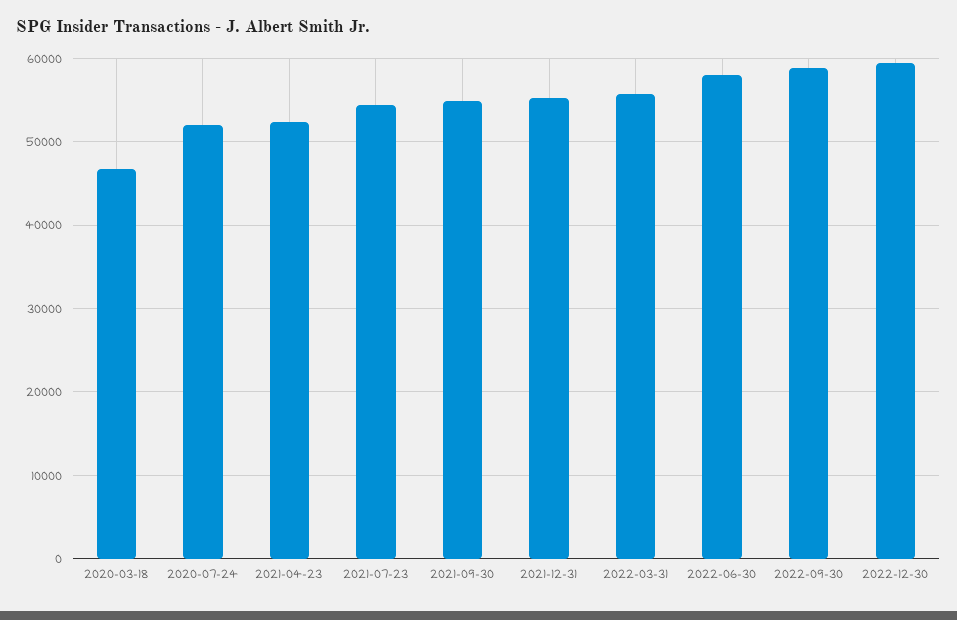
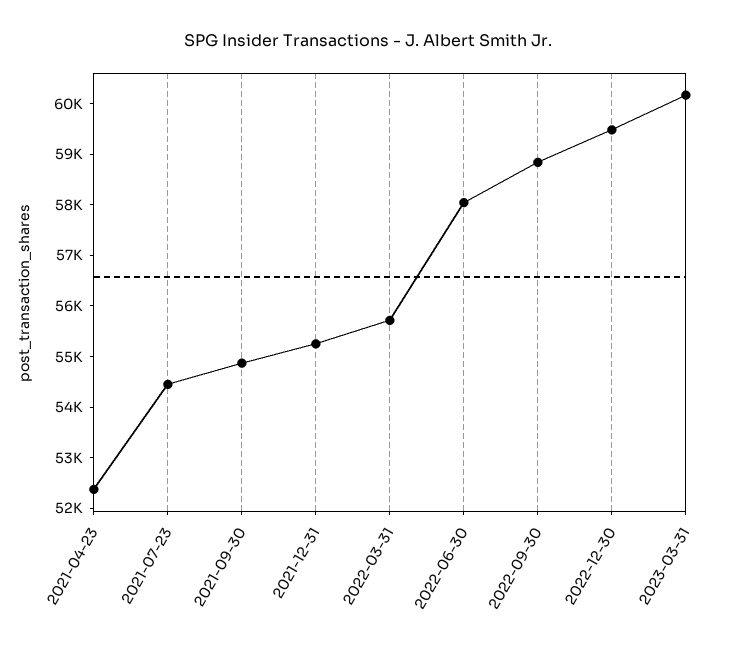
2020-03-18: 47000 -> none
2020-07-24: 52000 -> none
2023-03-31: none -> 60200

